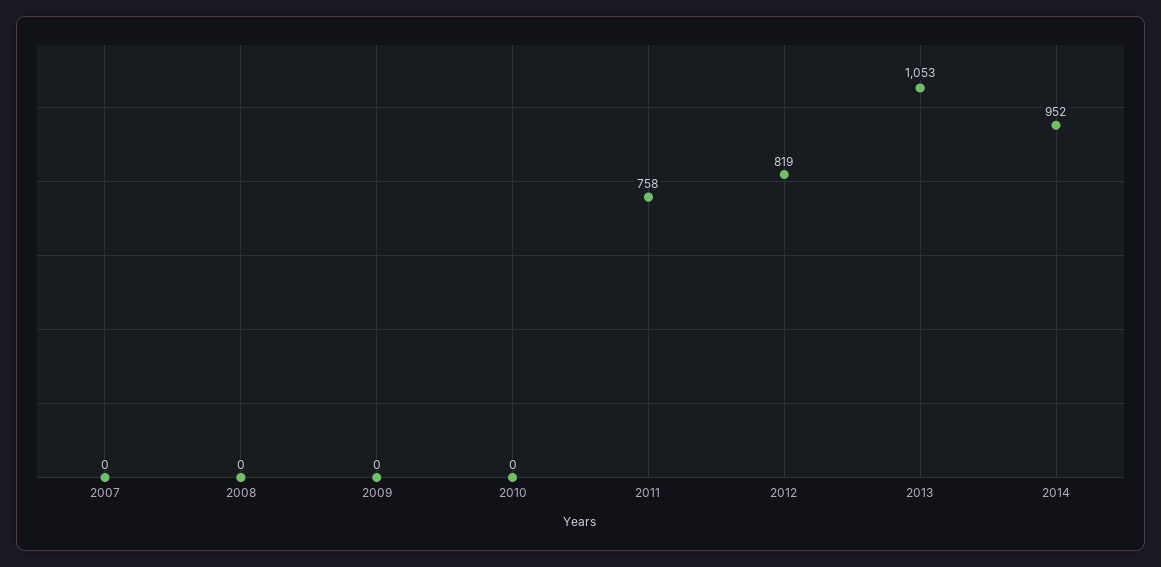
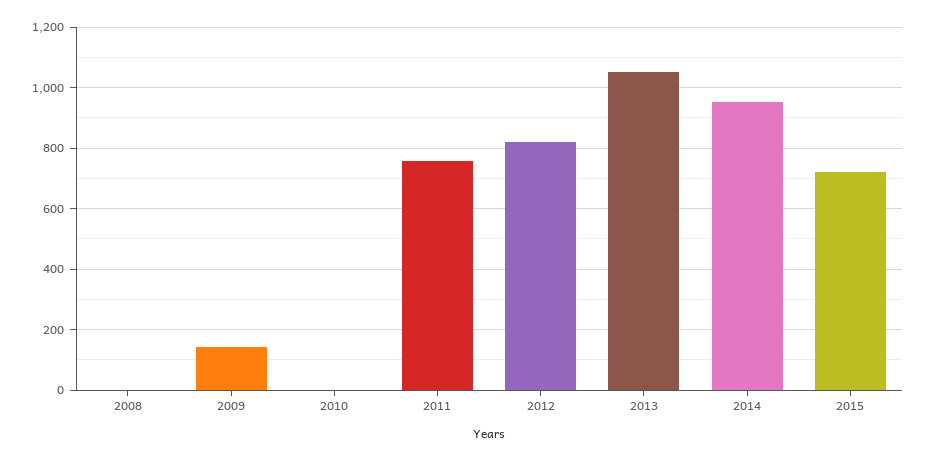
2007: 0 -> none
2009: 0 -> 140
2015: none -> 720

